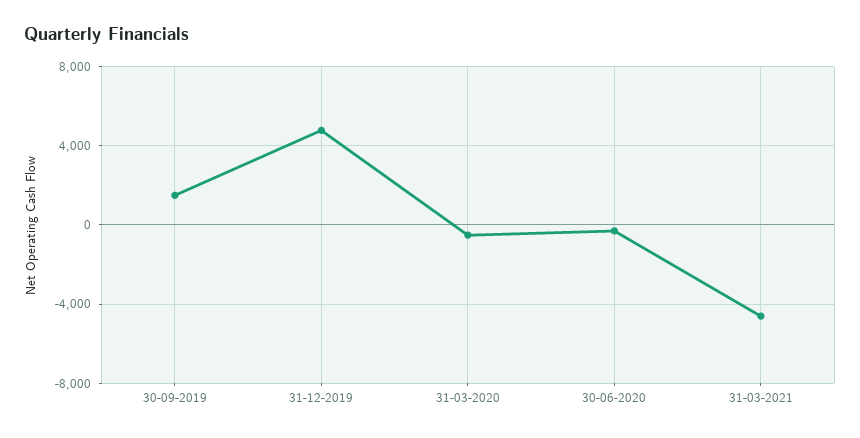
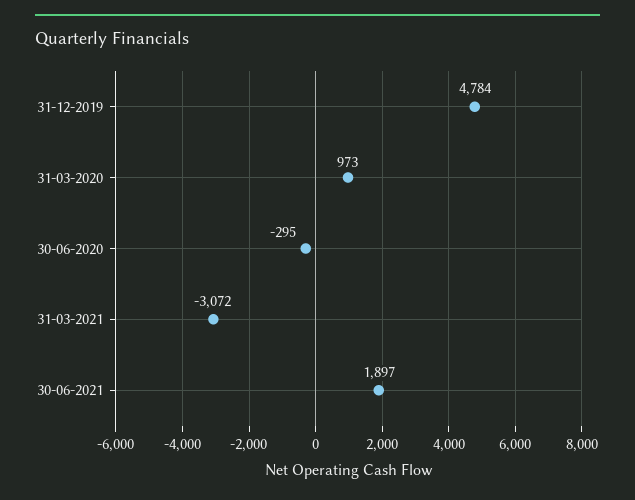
30-09-2019: 1500 -> none
31-03-2020: -500 -> 973
31-03-2021: -4500 -> -3072
30-06-2021: none -> 1897

